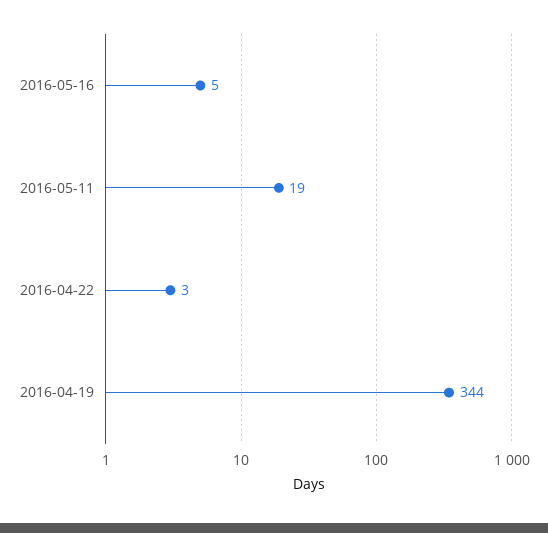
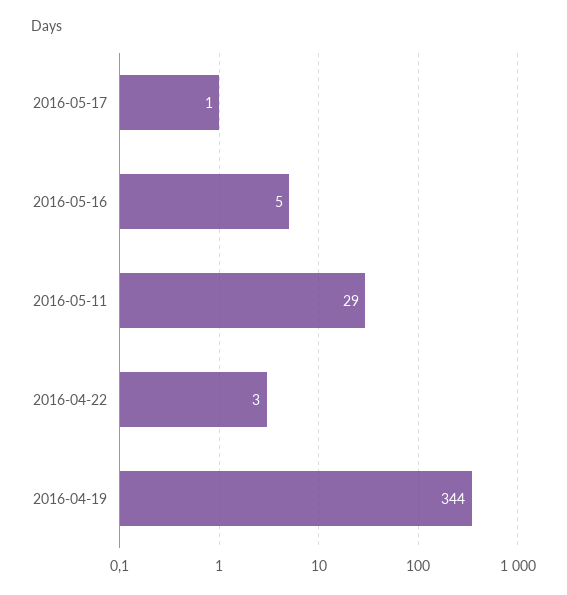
2016-05-11: 19 -> 29
2016-05-17: none -> 1

